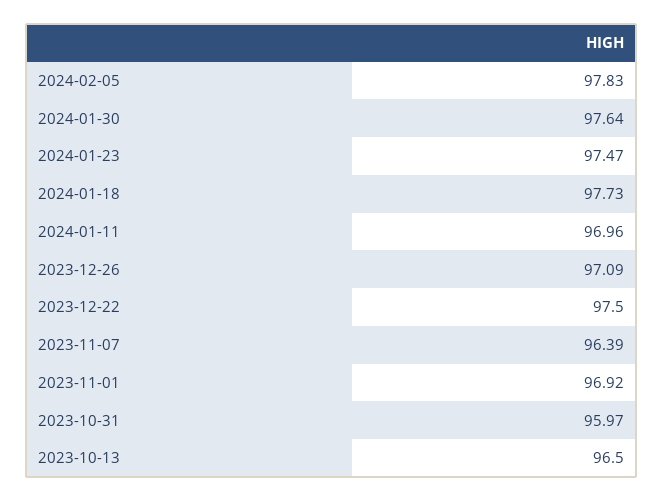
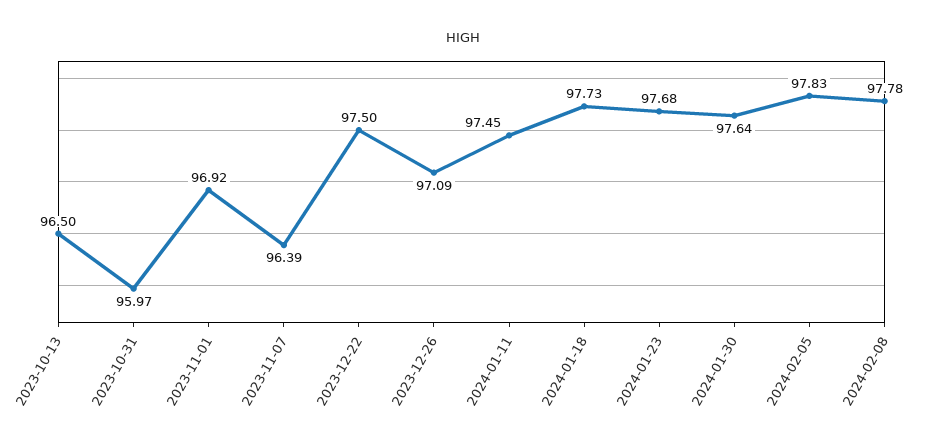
2024-01-23: 97.47 -> 97.68
2024-01-11: 96.96 -> 97.45
2024-02-08: none -> 97.78

